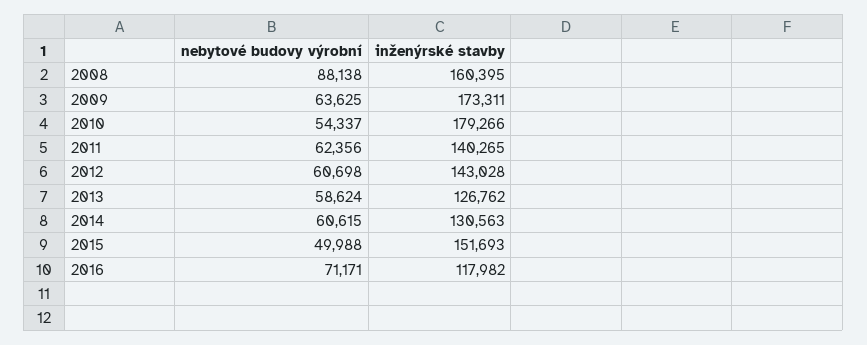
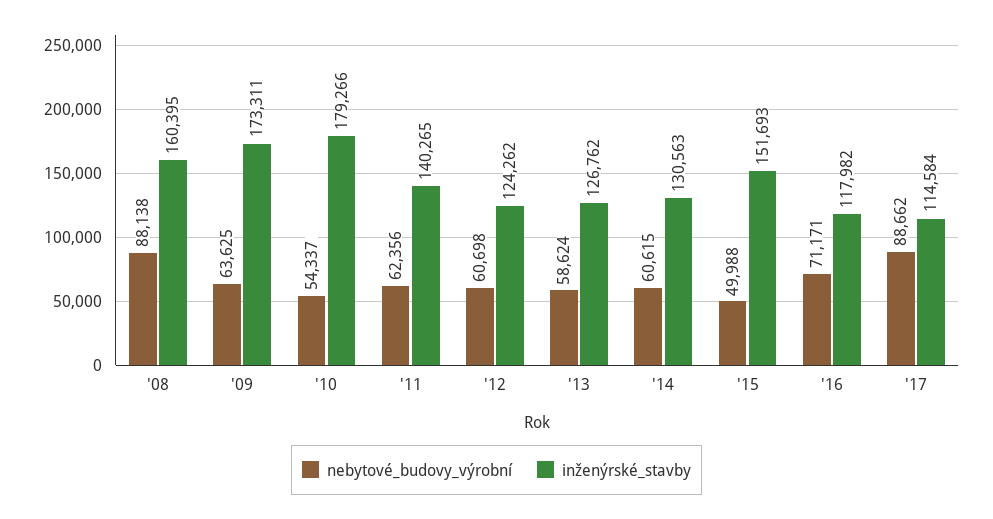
inženýrské stavby, 2012: 143028 -> 124262
nebytové budovy výrobní, '17: none -> 88662
inženýrské stavby, '17: none -> 114584

